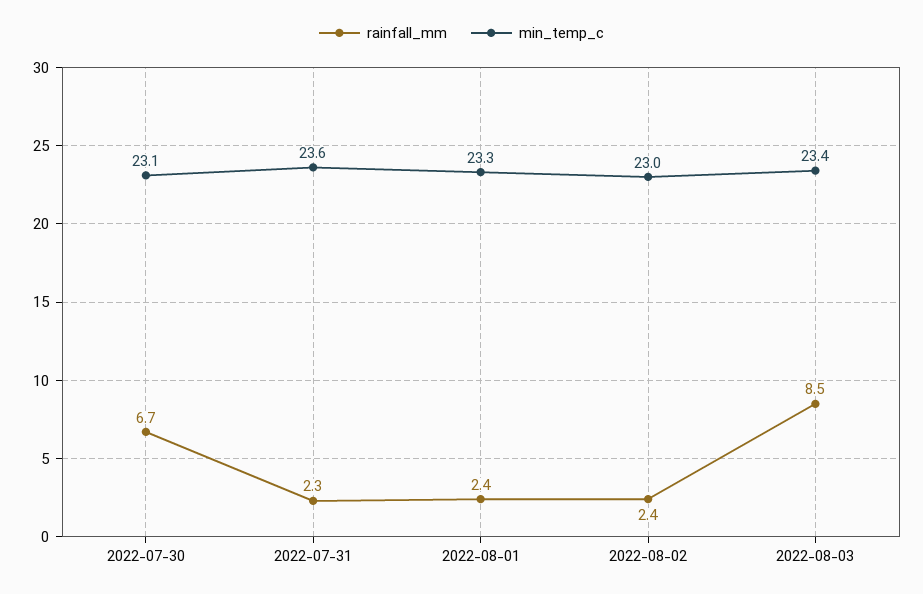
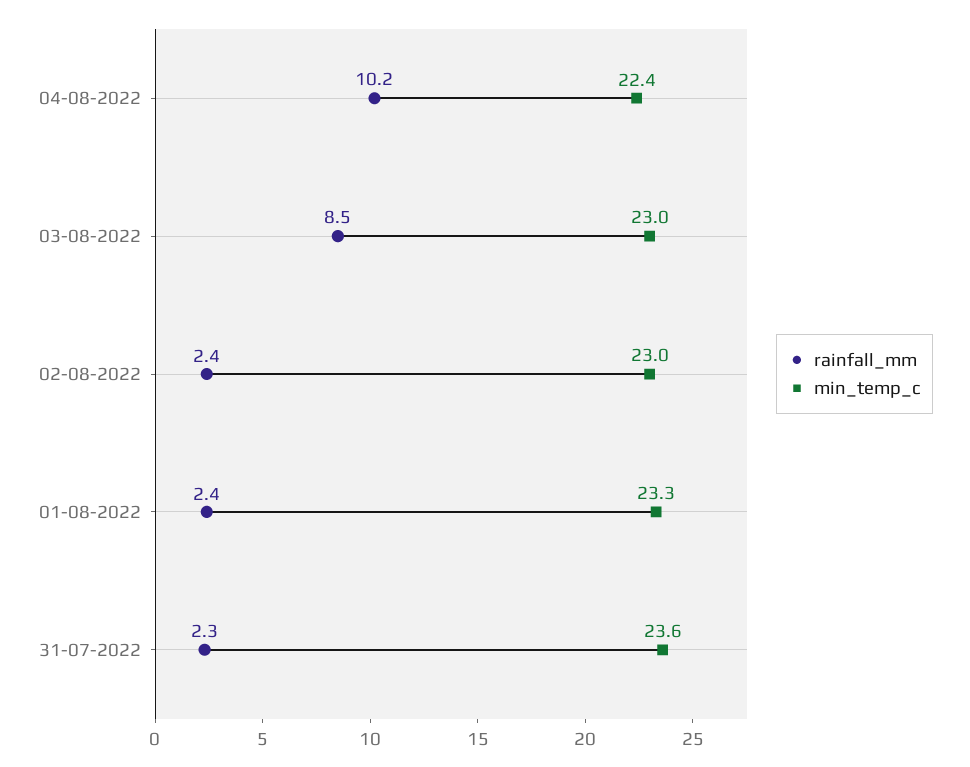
rainfall_mm, 2022-07-30: 6.7 -> none
min_temp_c, 2022-07-30: 23.1 -> none
min_temp_c, 2022-08-03: 23.4 -> 23
rainfall_mm, 04-08-2022: none -> 10.2
min_temp_c, 04-08-2022: none -> 22.4

